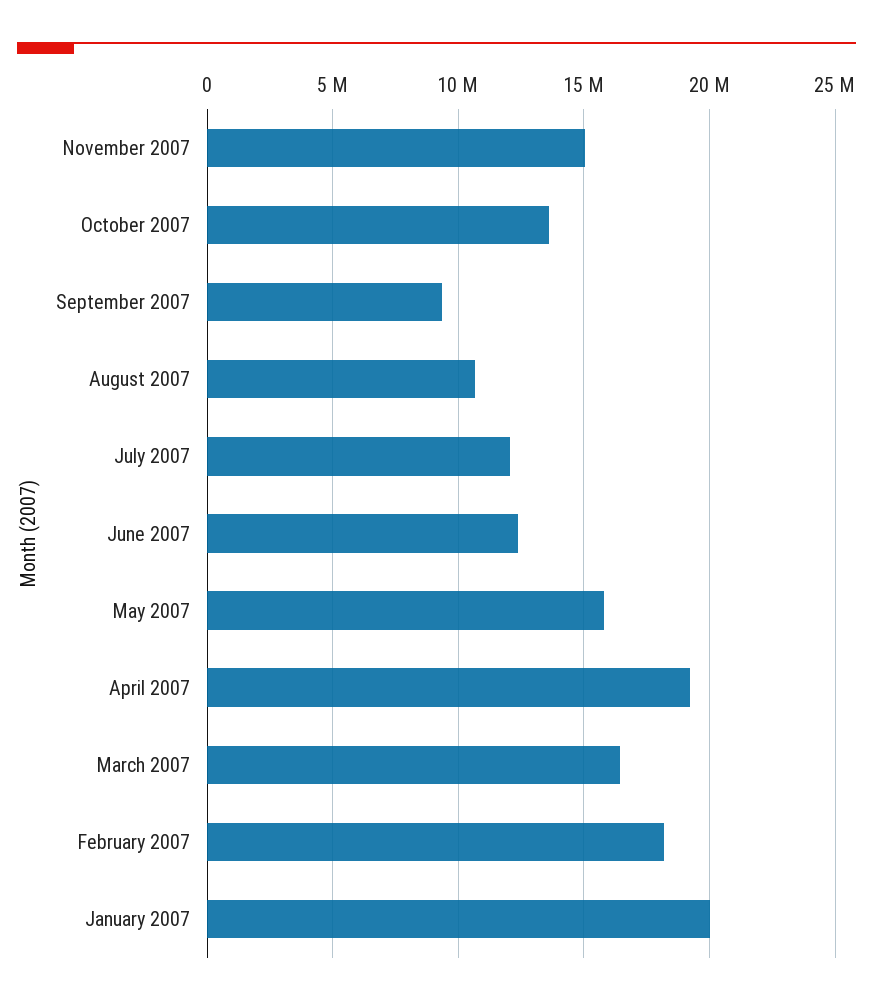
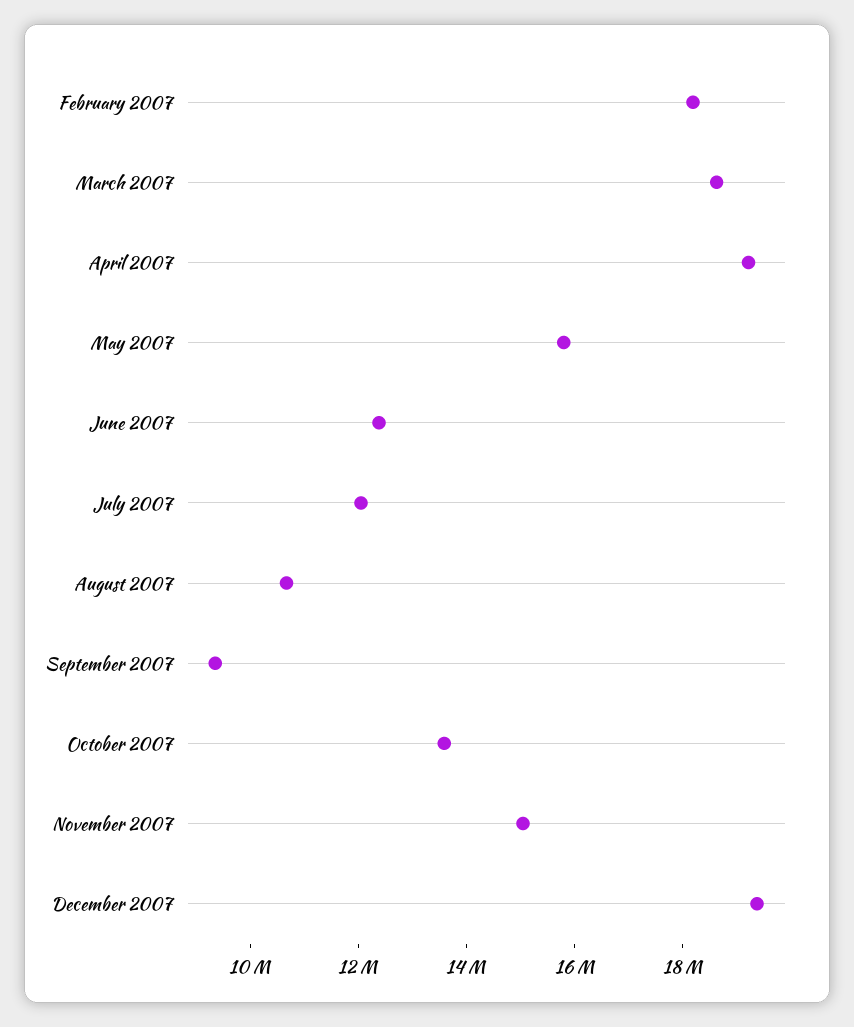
March 2007: 16500000 -> 18500000
January 2007: 20000000 -> none
December 2007: none -> 19500000

